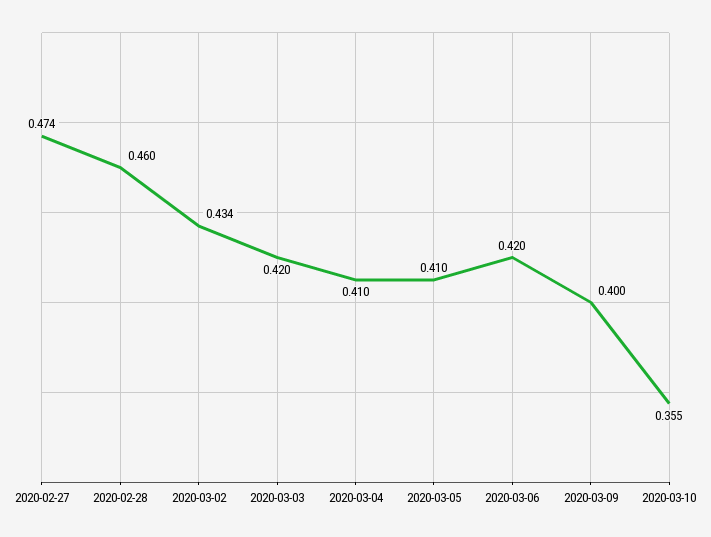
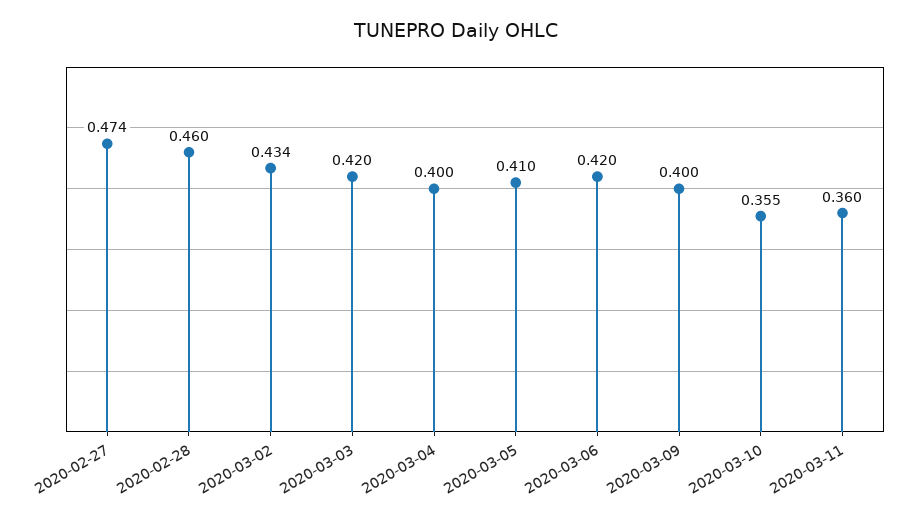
2020-03-04: 0.41 -> 0.4
2020-03-11: none -> 0.36

